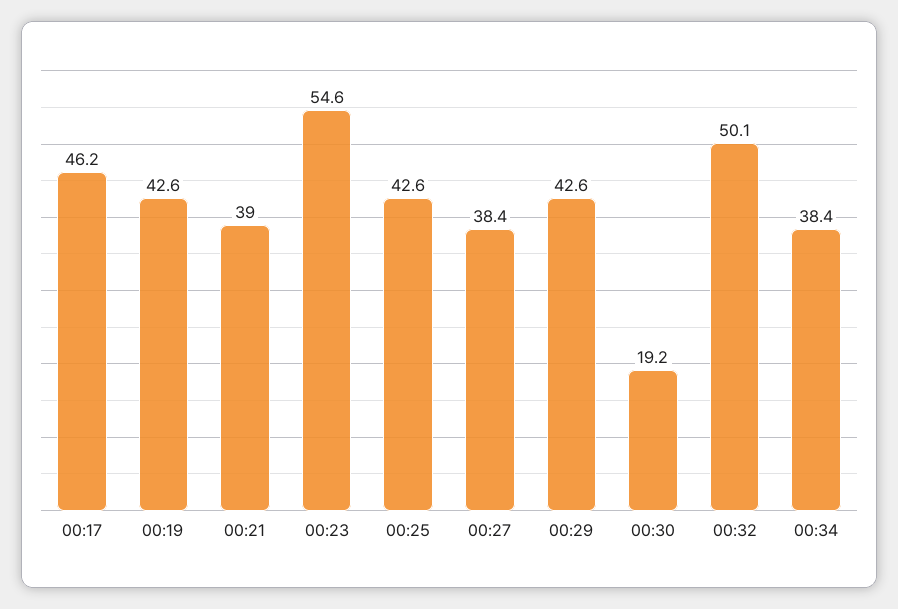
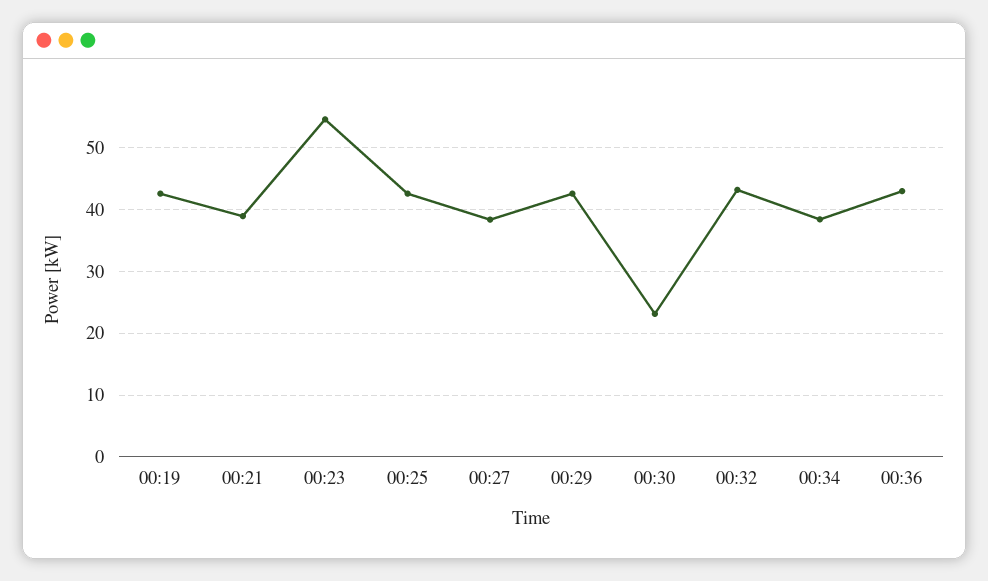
00:17: 46.2 -> none
00:30: 19.2 -> 23
00:32: 50.1 -> 43
00:36: none -> 43

